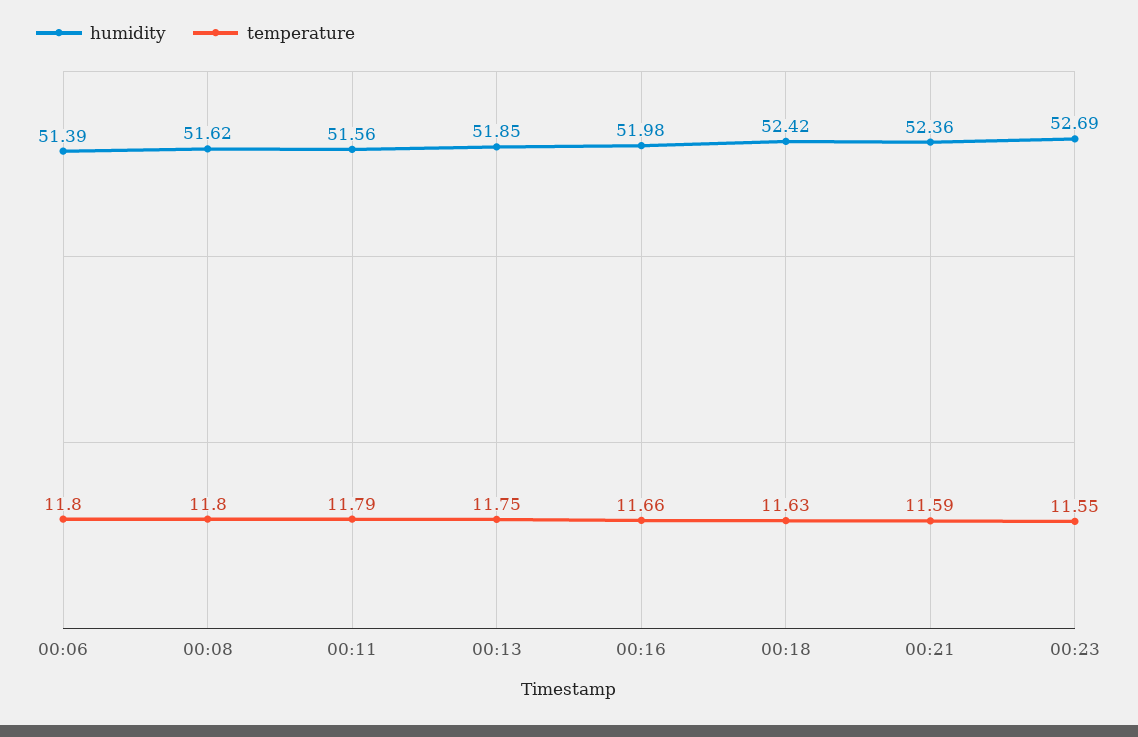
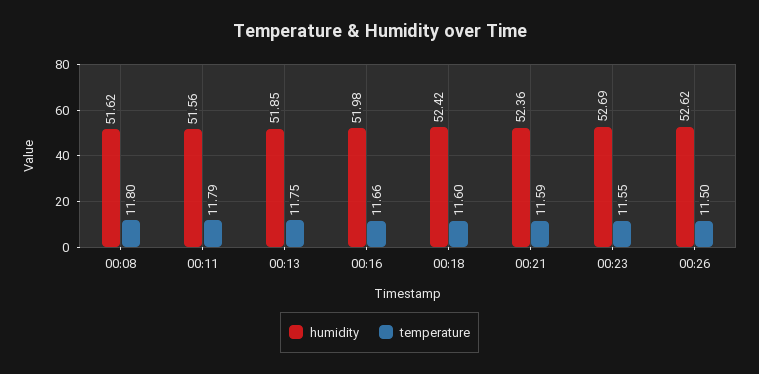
humidity, 00:06: 51.39 -> none
temperature, 00:06: 11.8 -> none
temperature, 00:18: 11.63 -> 11.6
humidity, 00:26: none -> 52.62
temperature, 00:26: none -> 11.5

